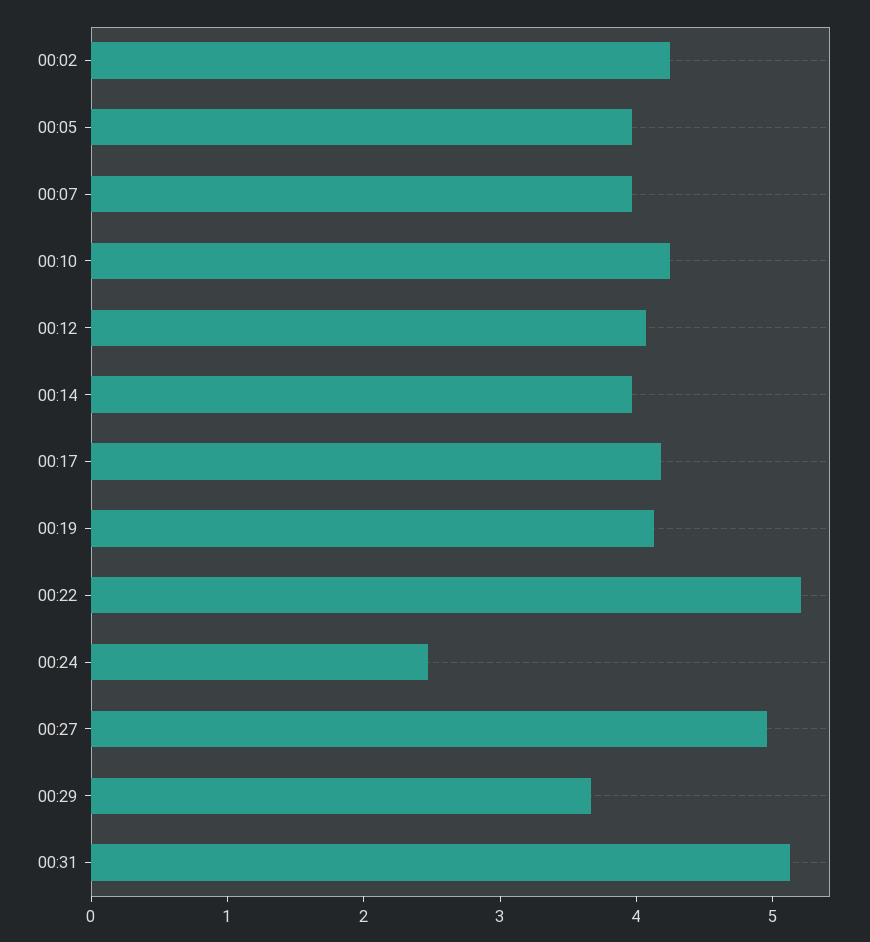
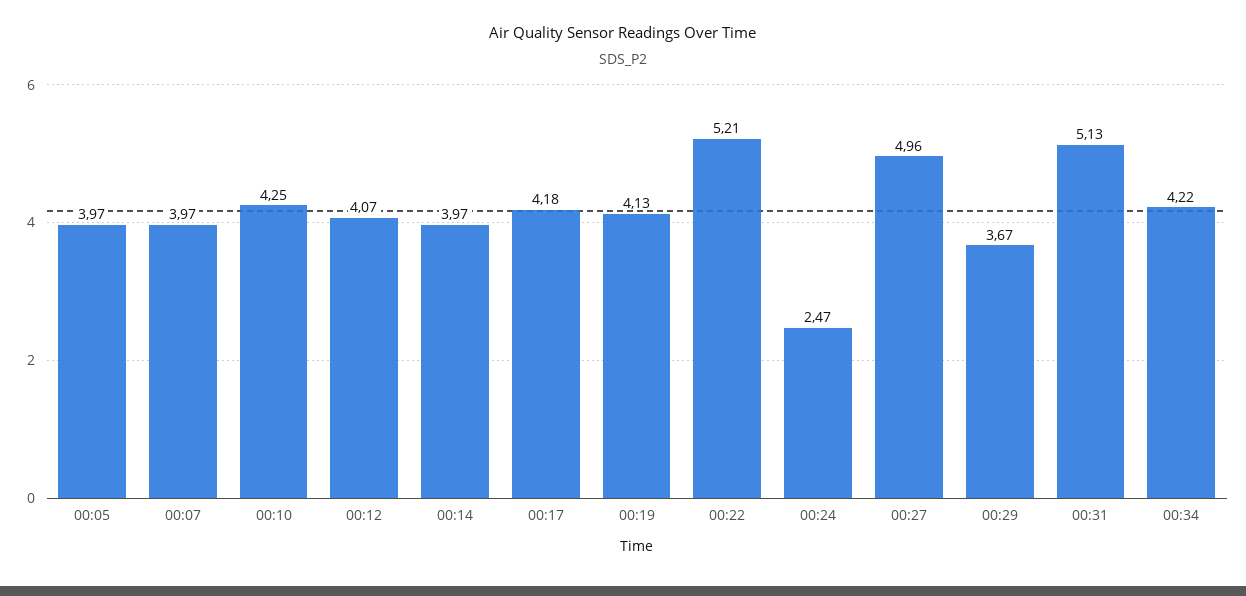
00:02: 4.2 -> none
00:34: none -> 4.22

